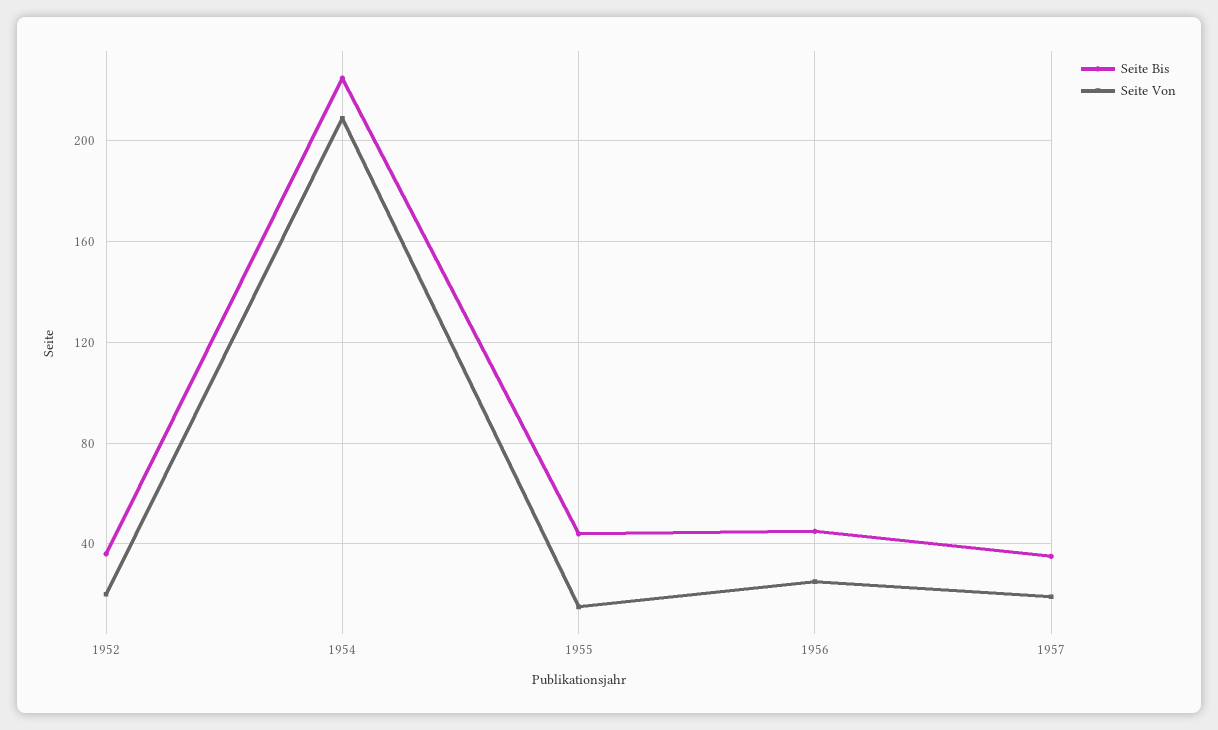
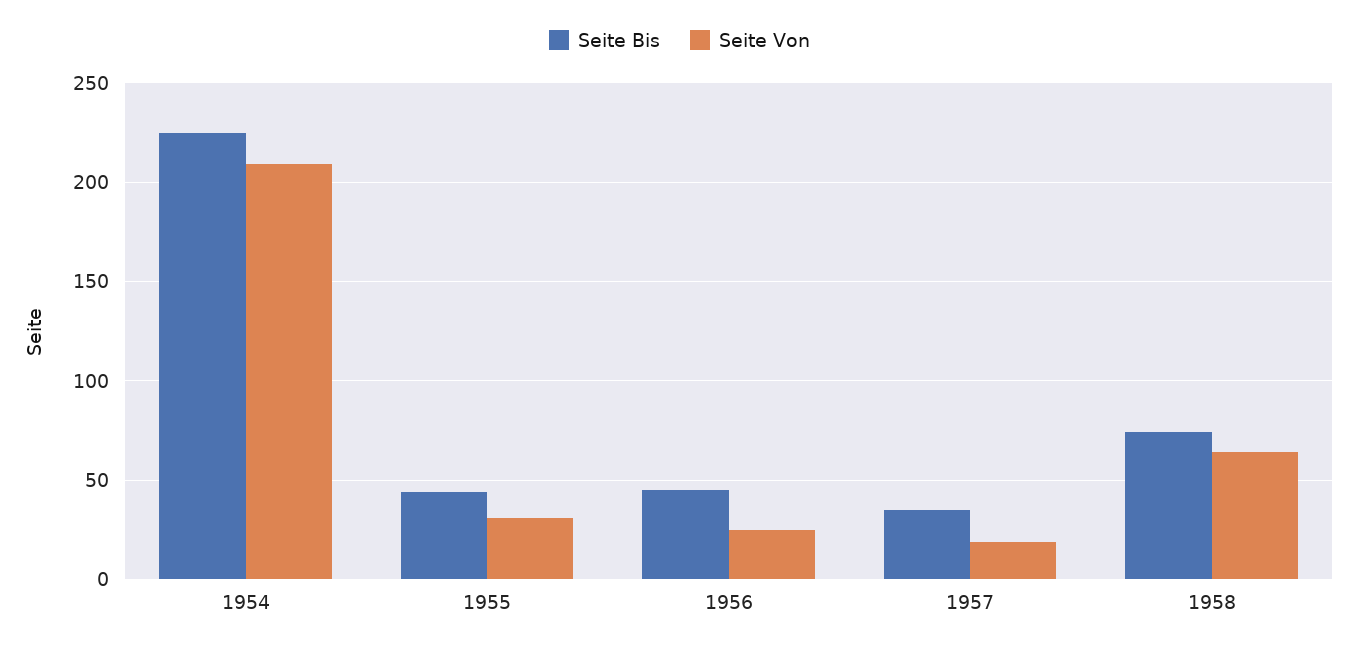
Seite Bis, 1952: 35 -> none
Seite Von, 1952: 20 -> none
Seite Von, 1955: 15 -> 30
Seite Bis, 1958: none -> 75
Seite Von, 1958: none -> 65

